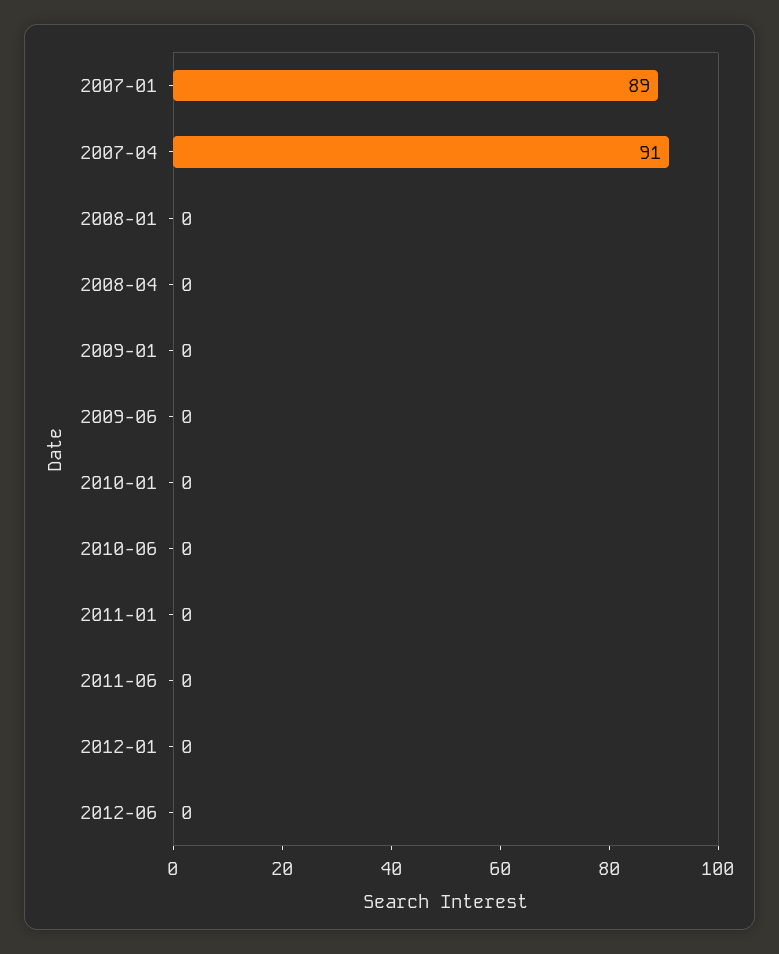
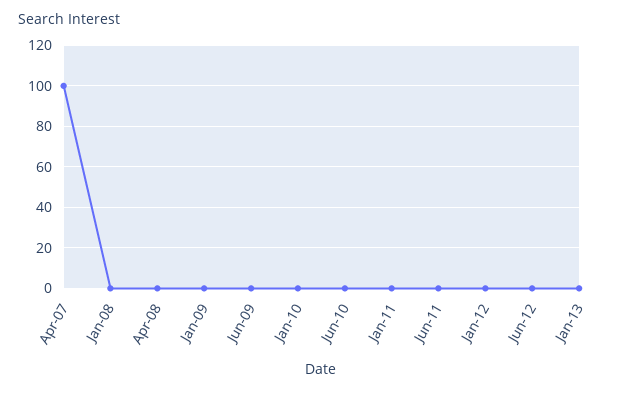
2007-01: 89 -> none
2007-04: 91 -> 100
Jan-13: none -> 0

